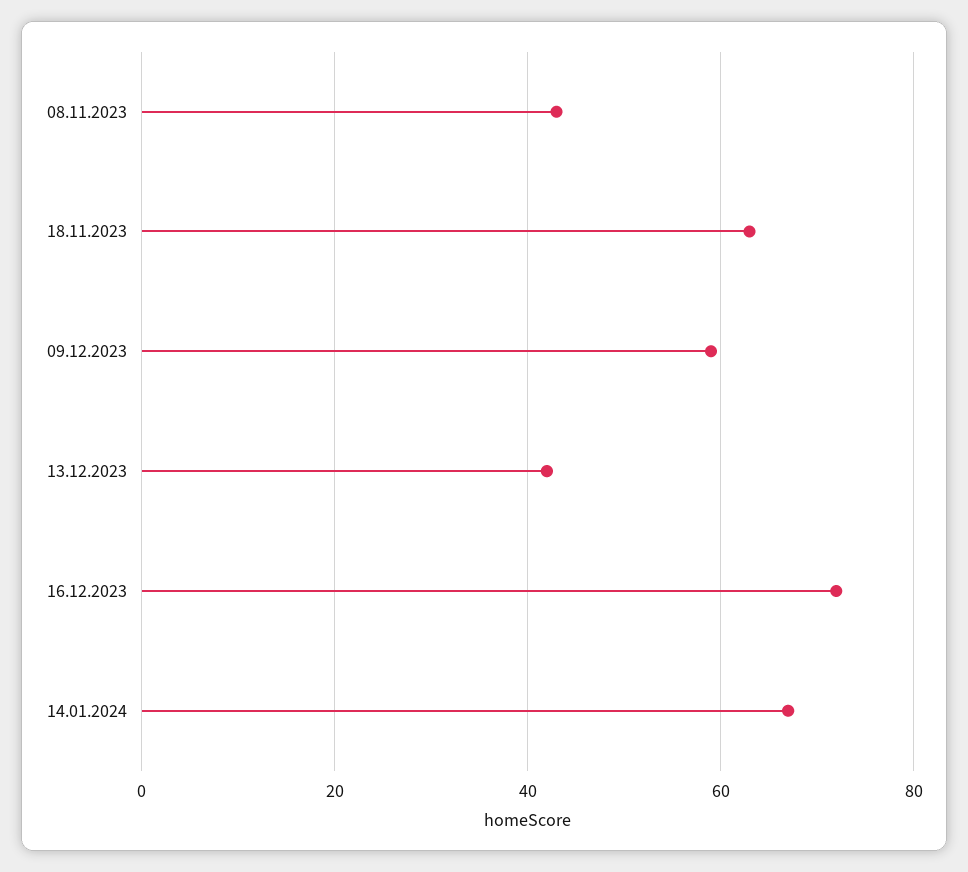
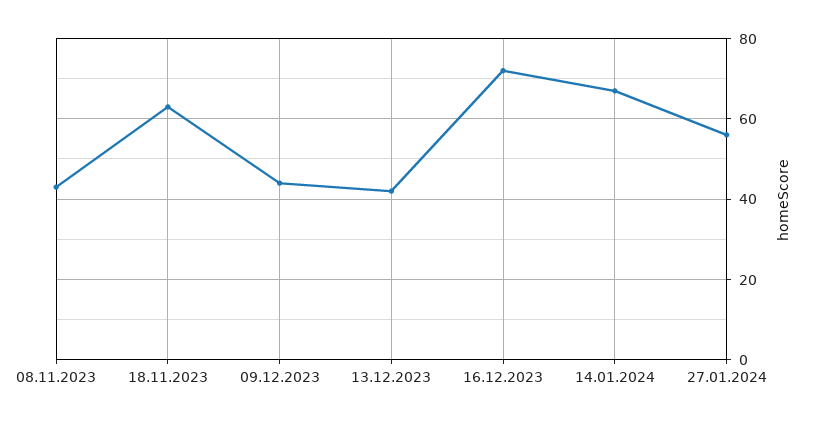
09.12.2023: 60 -> 45
27.01.2024: none -> 55

